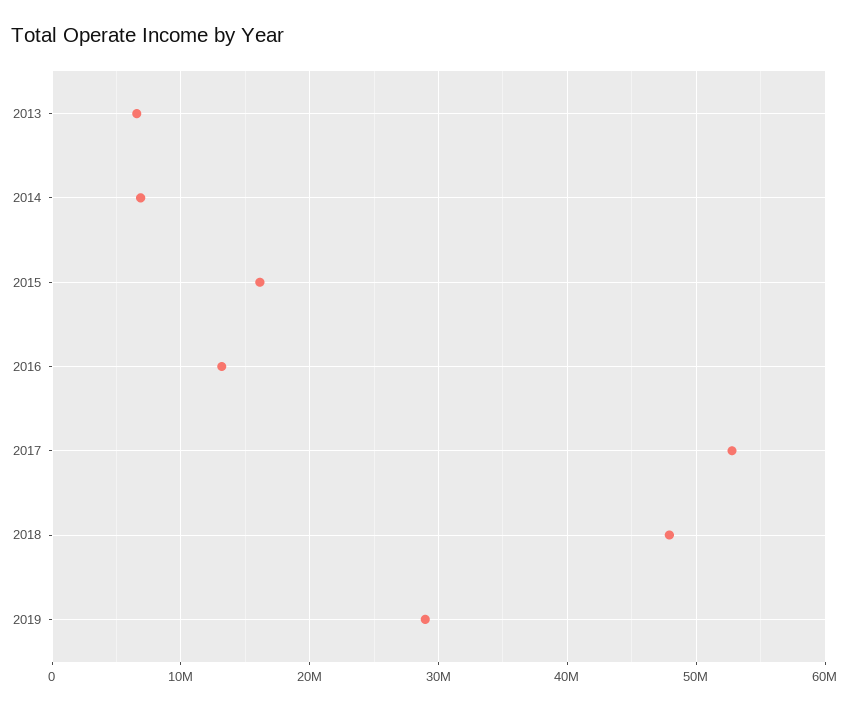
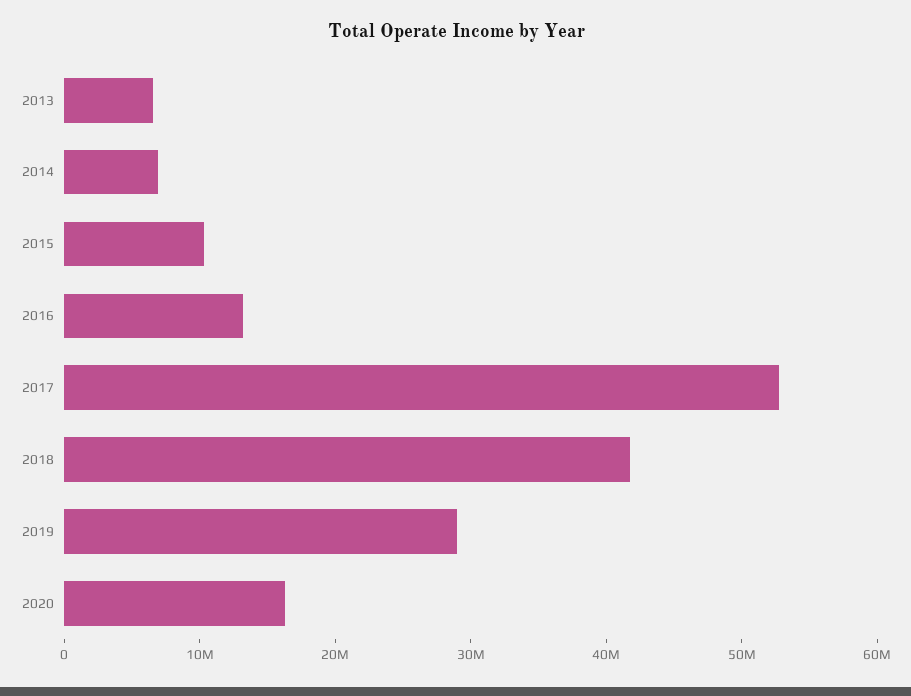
2015: 16000000 -> 10000000
2018: 48000000 -> 42000000
2020: none -> 16000000

